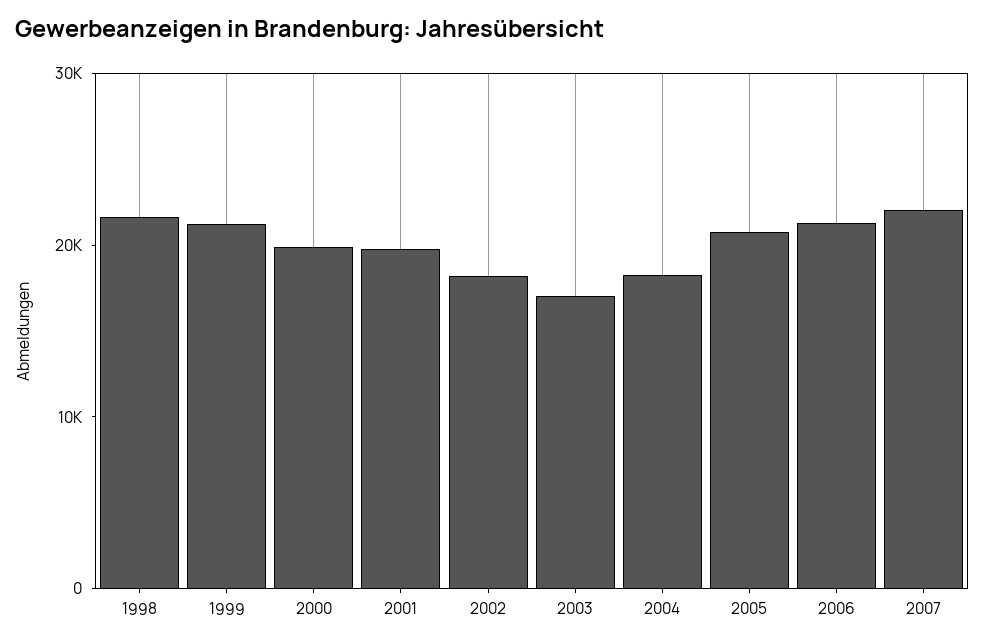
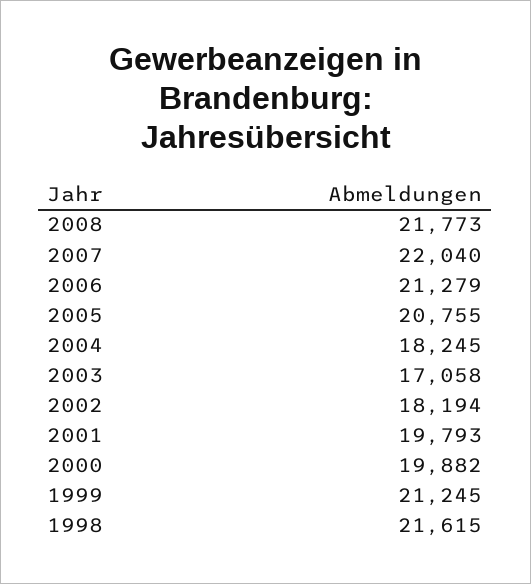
2008: none -> 21773

